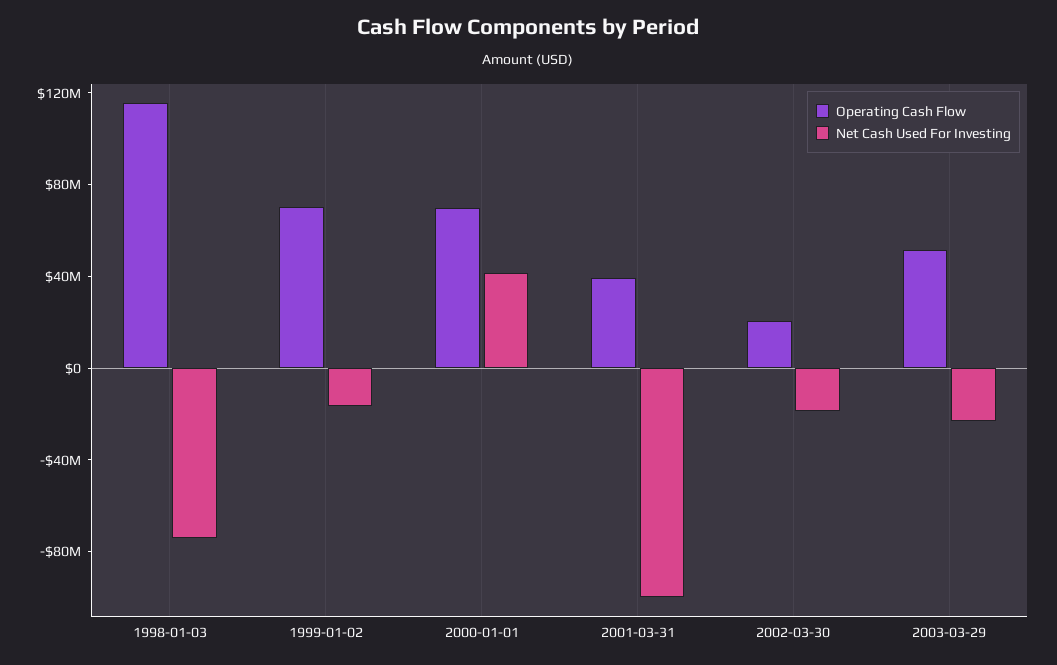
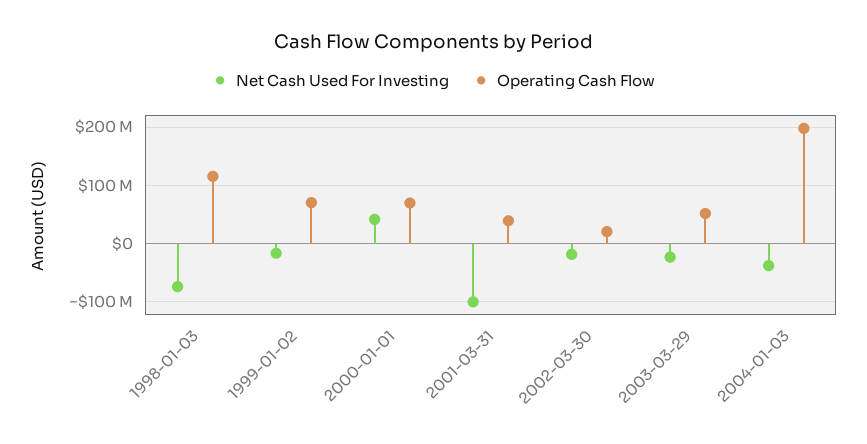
Net Cash Used For Investing, 2004-01-03: none -> -40000000
Operating Cash Flow, 2004-01-03: none -> 200000000

